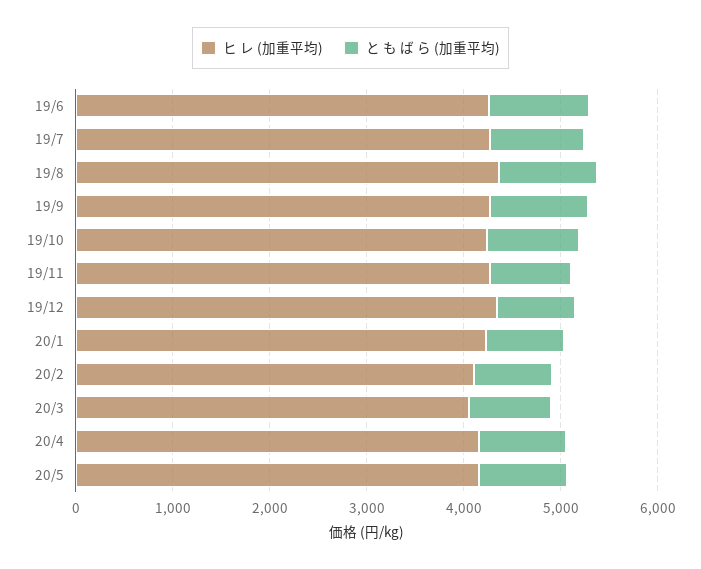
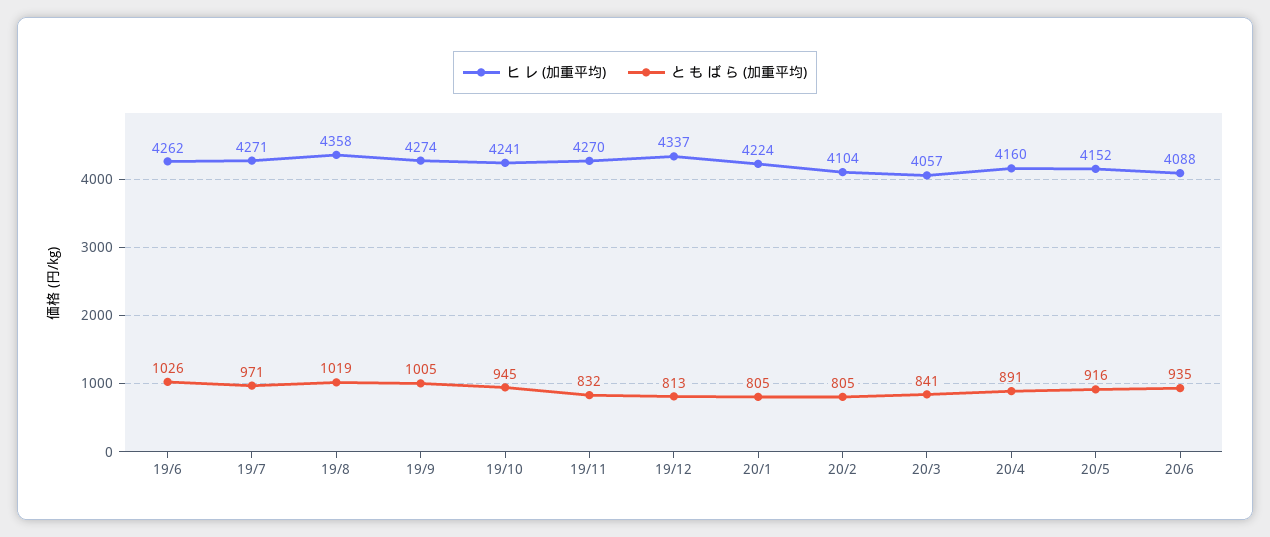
ヒ レ (加重平均), 20/6: none -> 4088
と も ば ら (加重平均), 20/6: none -> 935

